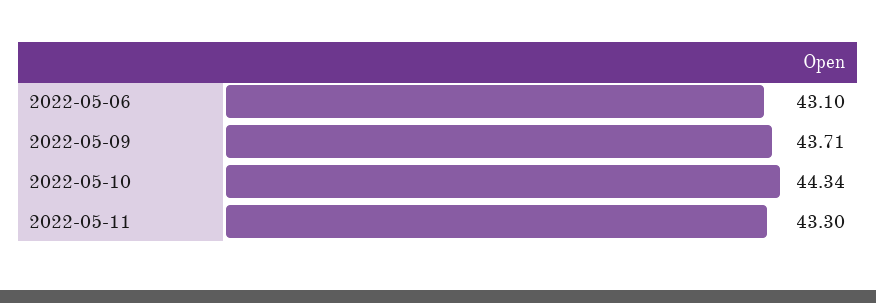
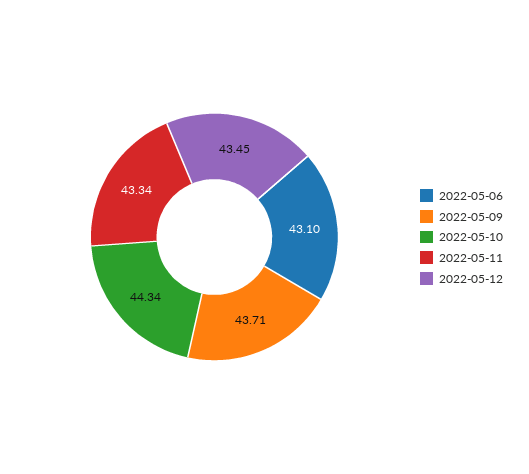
2022-05-11: 43.3 -> 43.34
2022-05-12: none -> 43.45

